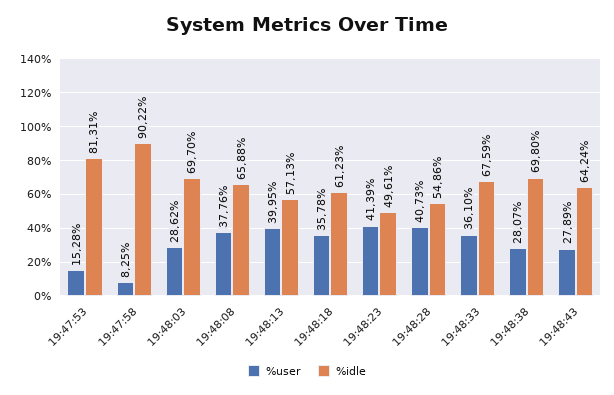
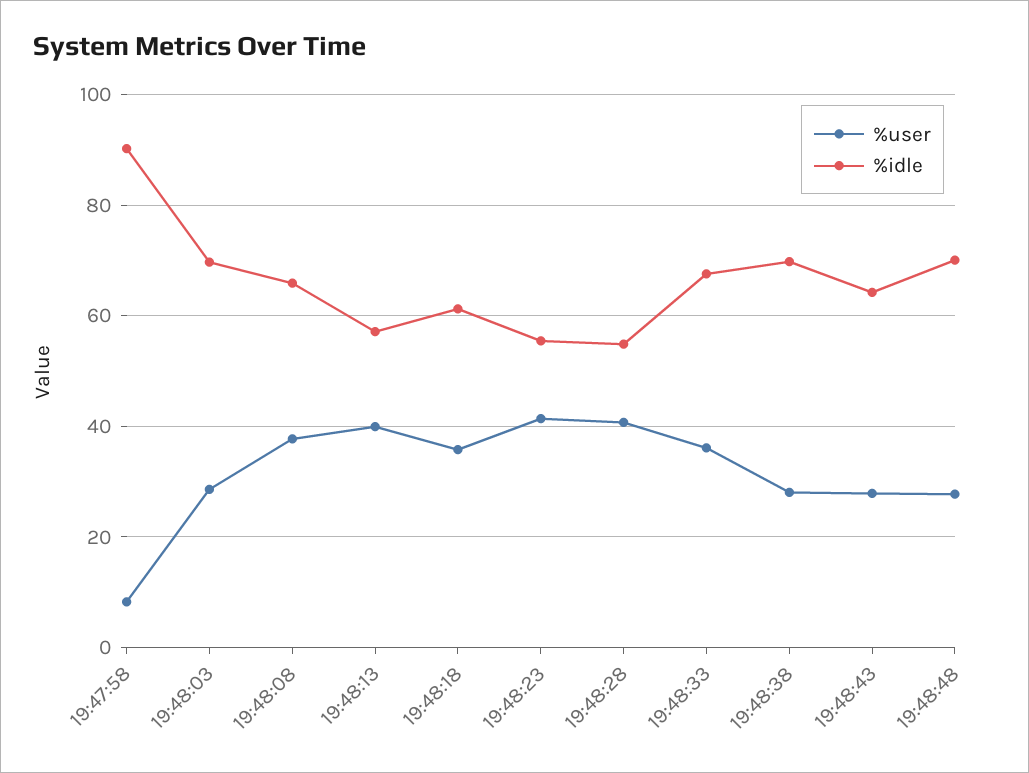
%user, 19:47:53: 15.28 -> none
%idle, 19:47:53: 81.31 -> none
%idle, 19:48:23: 49.61 -> 56
%user, 19:48:48: none -> 28
%idle, 19:48:48: none -> 70

